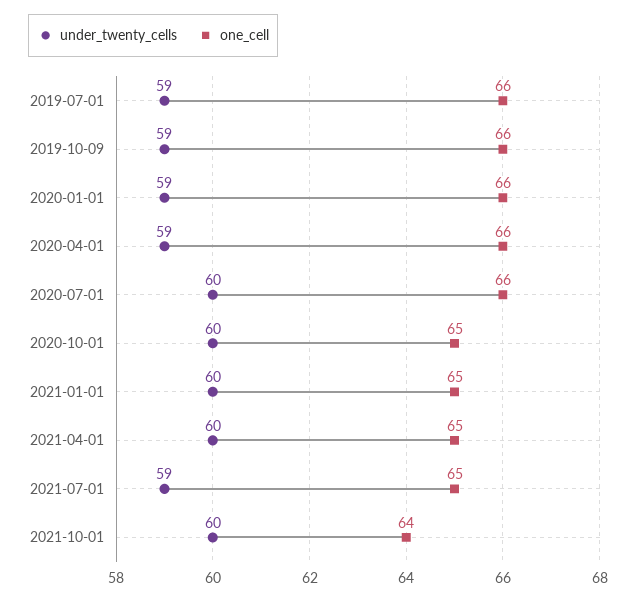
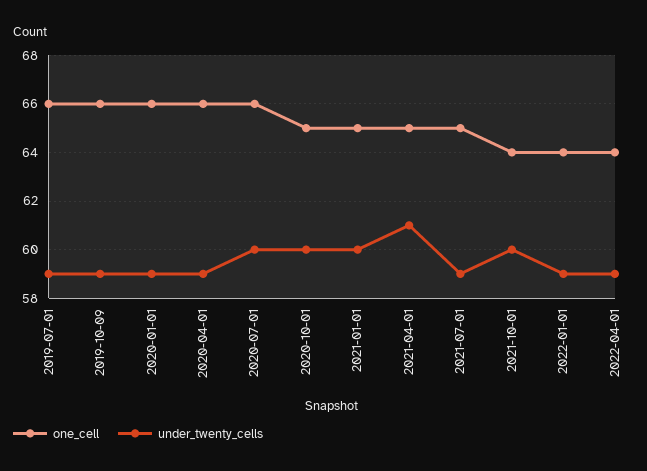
under_twenty_cells, 2021-04-01: 60 -> 61
one_cell, 2022-01-01: none -> 64
under_twenty_cells, 2022-01-01: none -> 59
one_cell, 2022-04-01: none -> 64
under_twenty_cells, 2022-04-01: none -> 59

